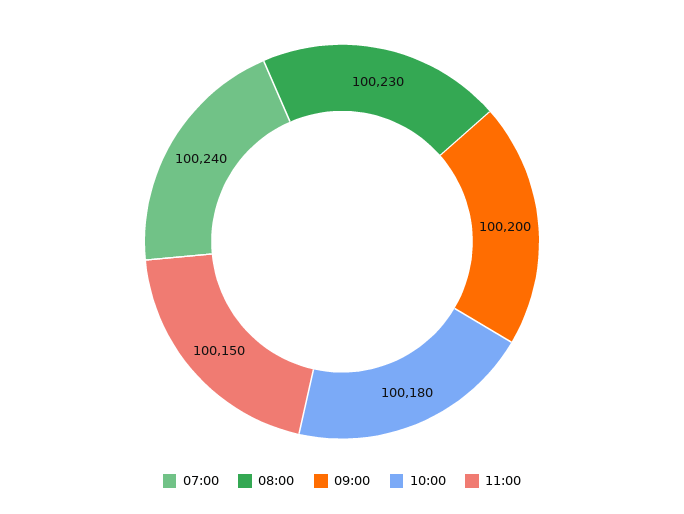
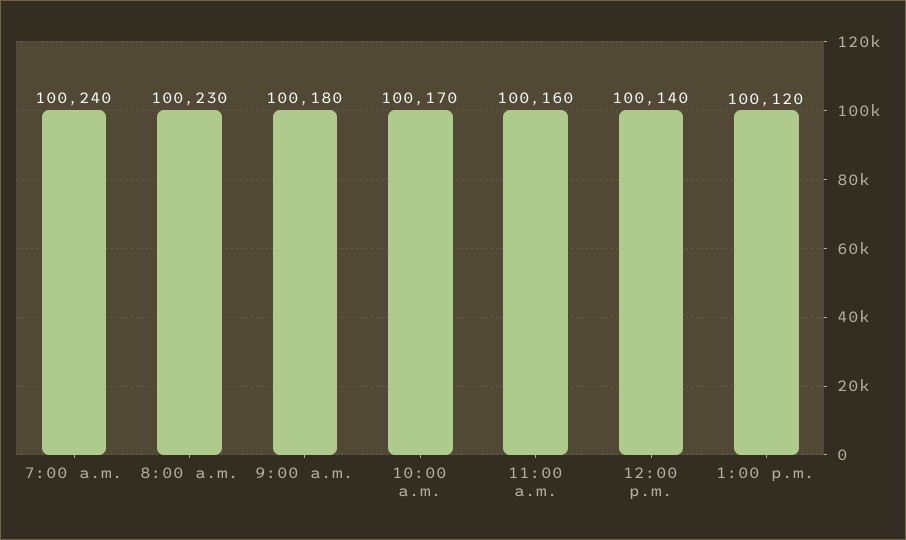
09:00: 100200 -> 100180
10:00: 100180 -> 100170
11:00: 100150 -> 100160
12:00 p.m.: none -> 100140
1:00 p.m.: none -> 100120

